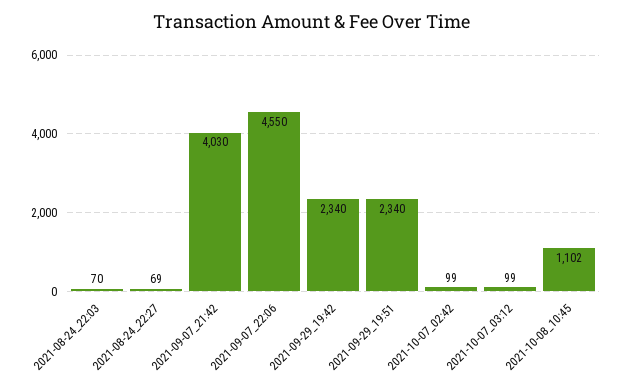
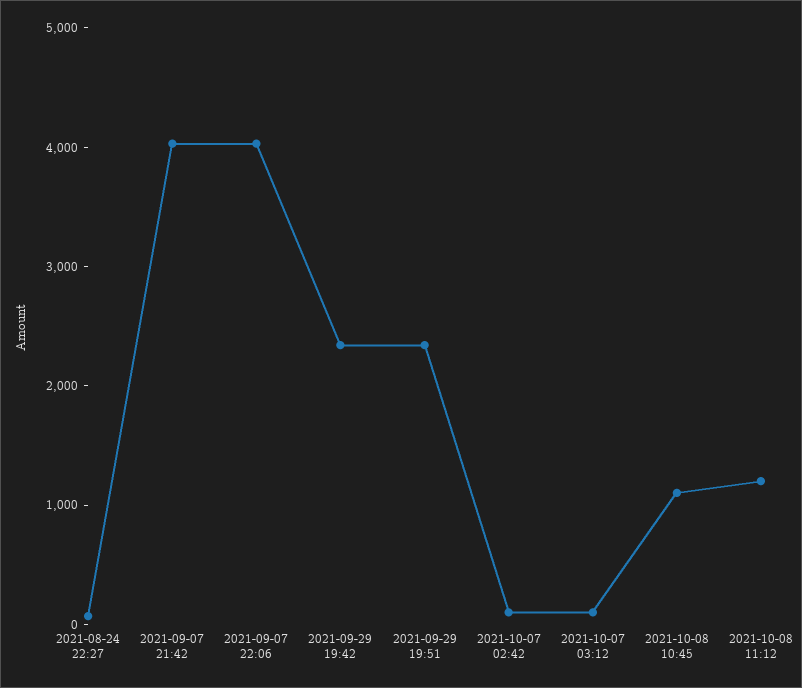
2021-08-24_22:03: 70 -> none
2021-09-07_22:06: 4550 -> 4000
2021-10-08 11:12: none -> 1200

